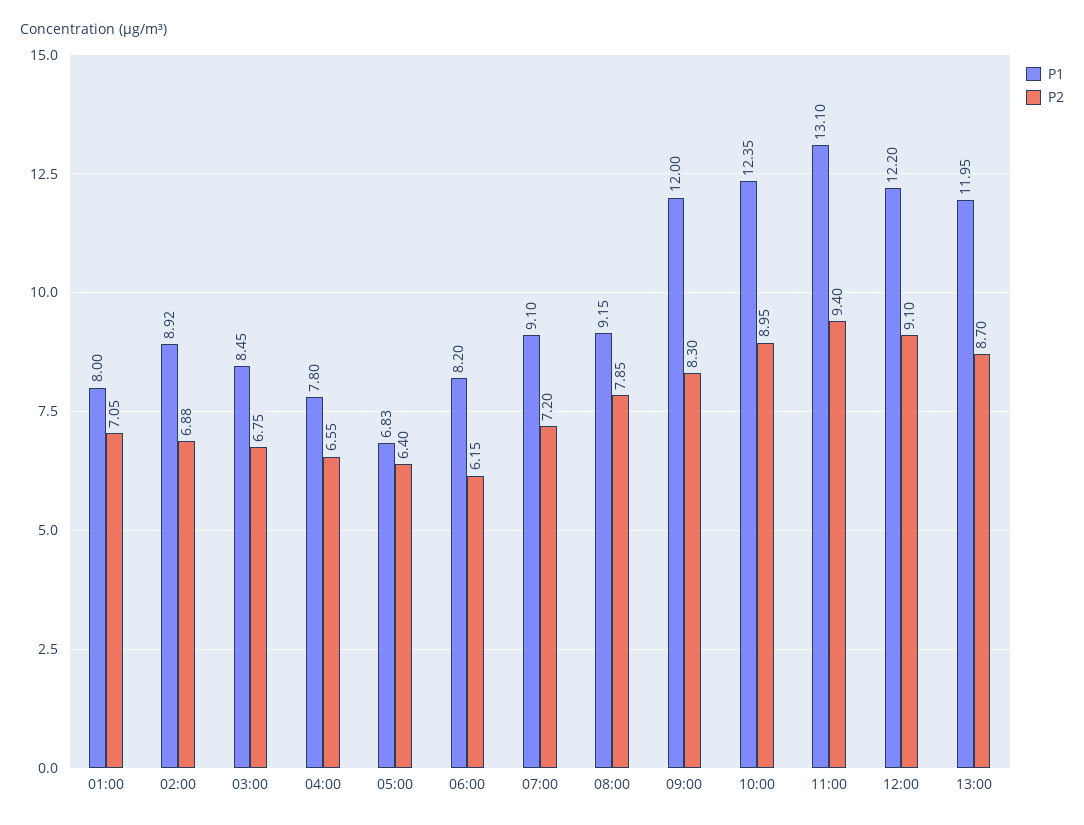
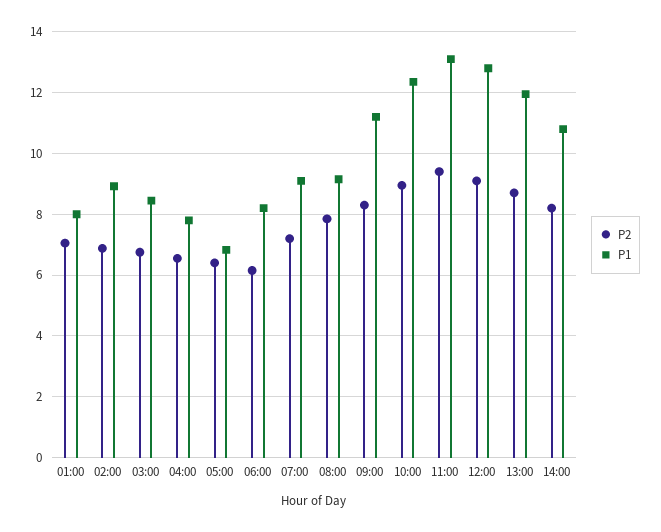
P1, 09:00: 12 -> 11.2
P1, 12:00: 12.2 -> 12.8
P2, 14:00: none -> 8.2
P1, 14:00: none -> 10.8

